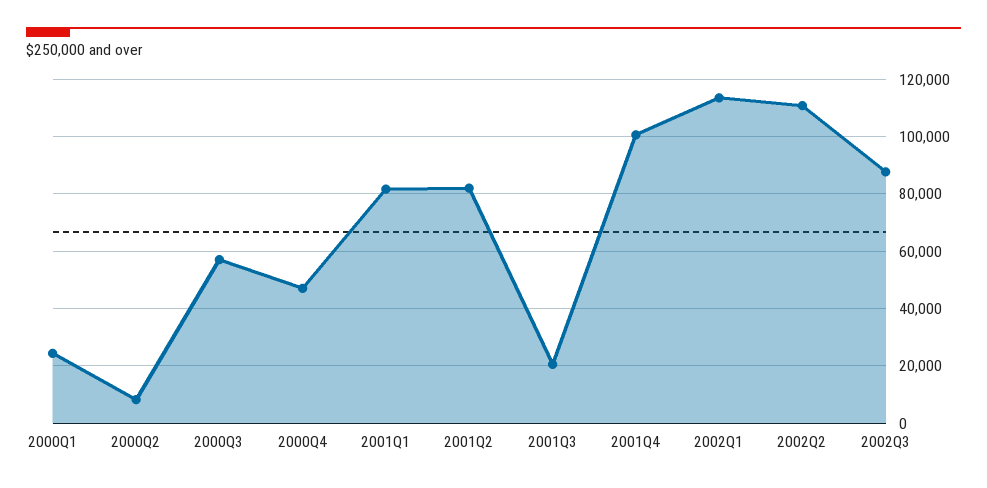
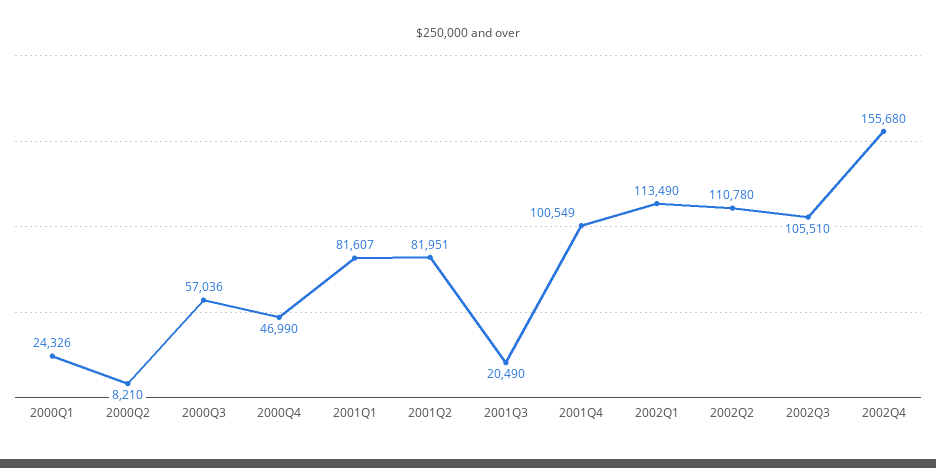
2002Q3: 87500 -> 105510
2002Q4: none -> 155680

